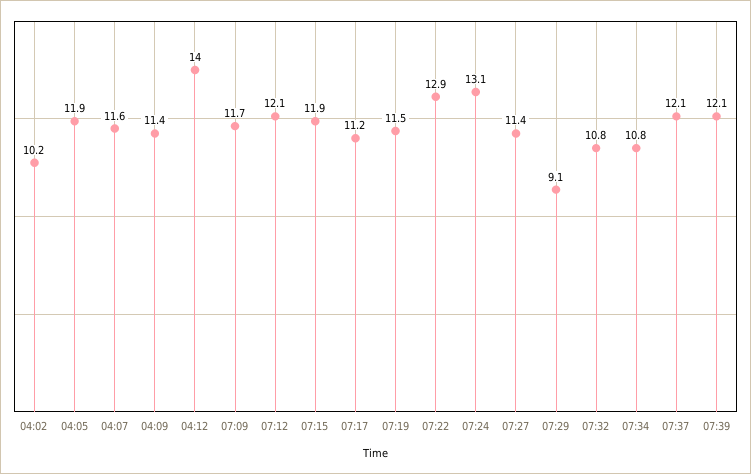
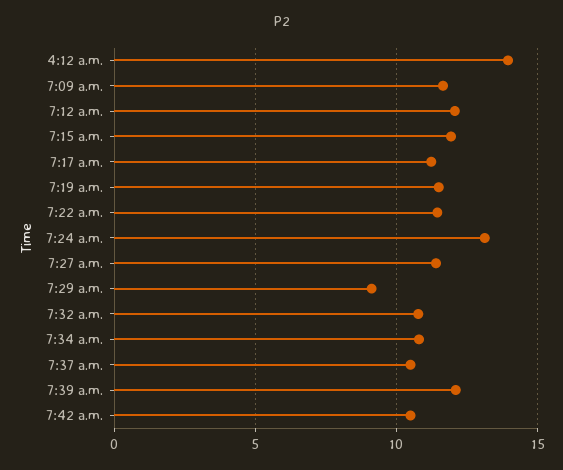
04:02: 10.2 -> none
04:05: 11.9 -> none
04:07: 11.6 -> none
04:09: 11.4 -> none
07:22: 12.9 -> 11.5
07:37: 12.1 -> 10.5
7:42 a.m.: none -> 10.5

